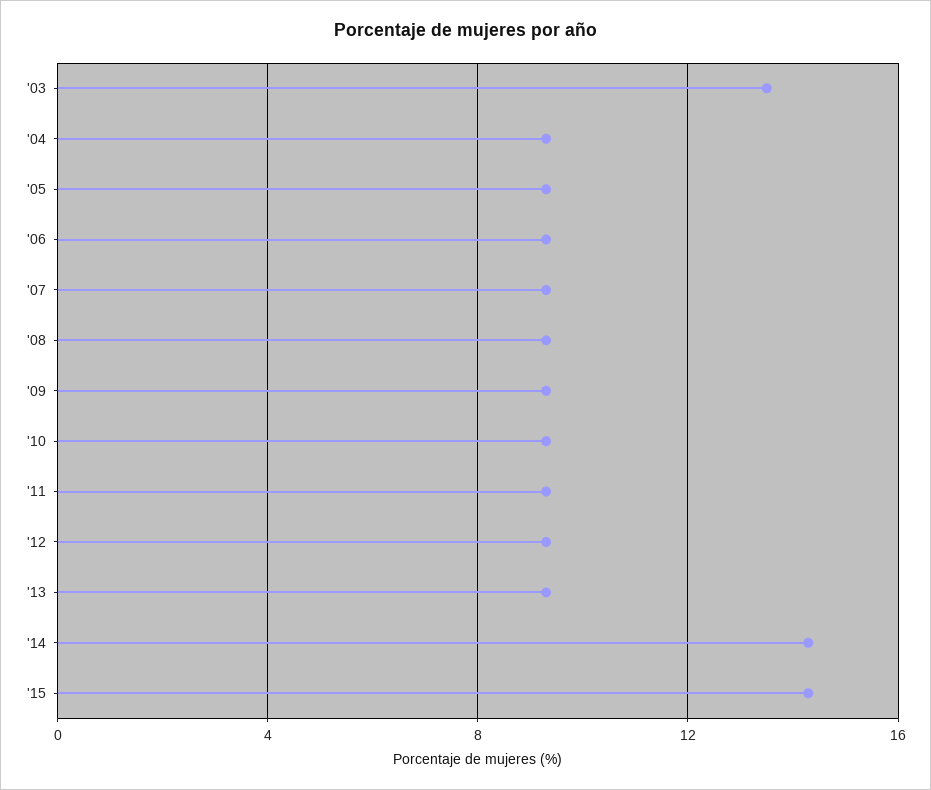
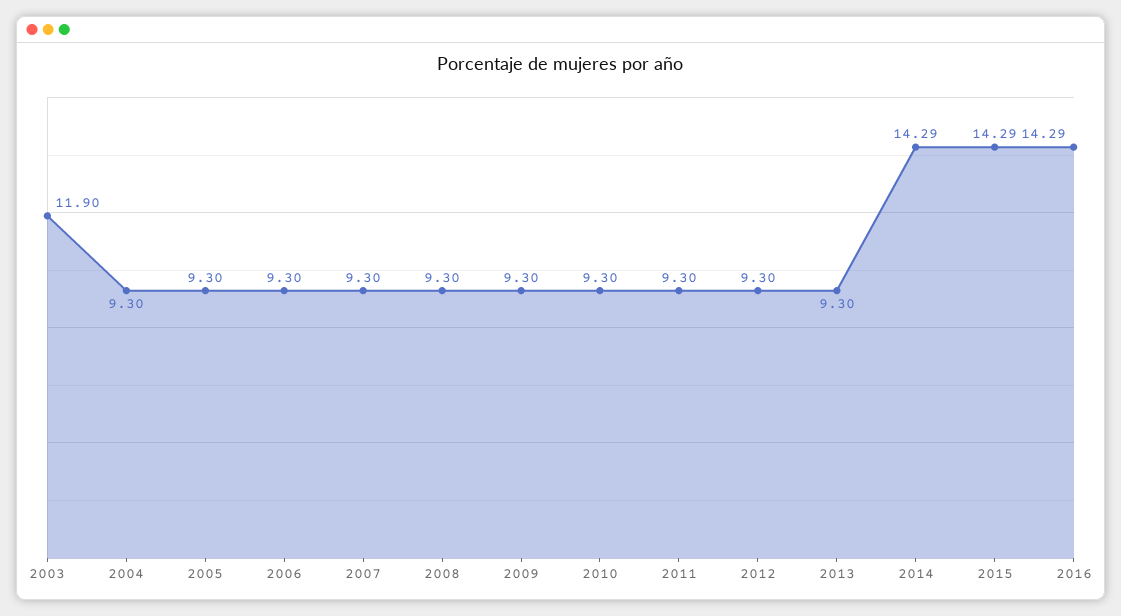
'03: 13.5 -> 11.9
2016: none -> 14.29

